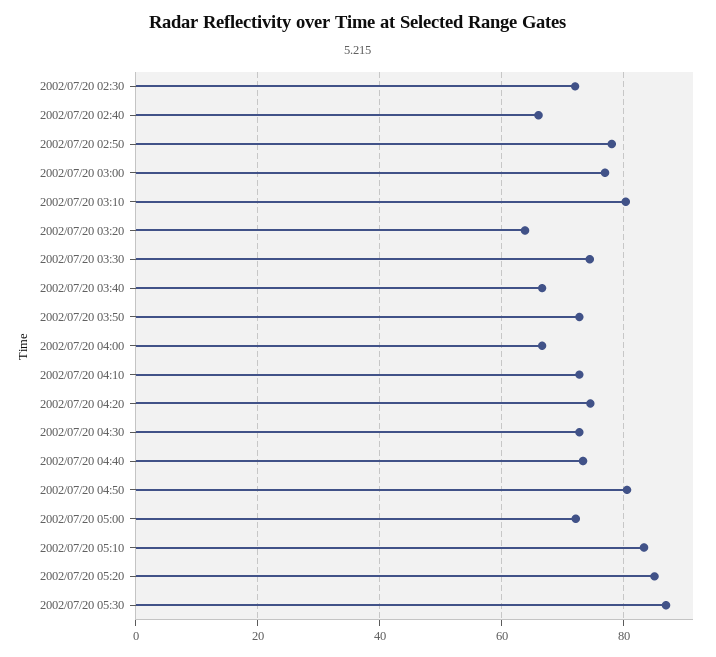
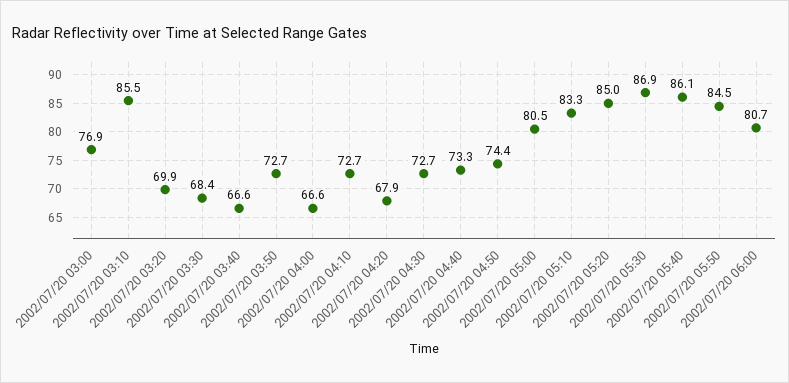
2002/07/20 02:30: 72 -> none
2002/07/20 02:40: 66 -> none
2002/07/20 02:50: 78 -> none
2002/07/20 03:10: 80 -> 85.5
2002/07/20 03:20: 64 -> 69.9
2002/07/20 03:30: 74 -> 68.4
2002/07/20 04:20: 74 -> 67.9
2002/07/20 04:50: 80 -> 74.4
2002/07/20 05:00: 72 -> 80.5
2002/07/20 05:40: none -> 86.1
2002/07/20 05:50: none -> 84.5
2002/07/20 06:00: none -> 80.7

